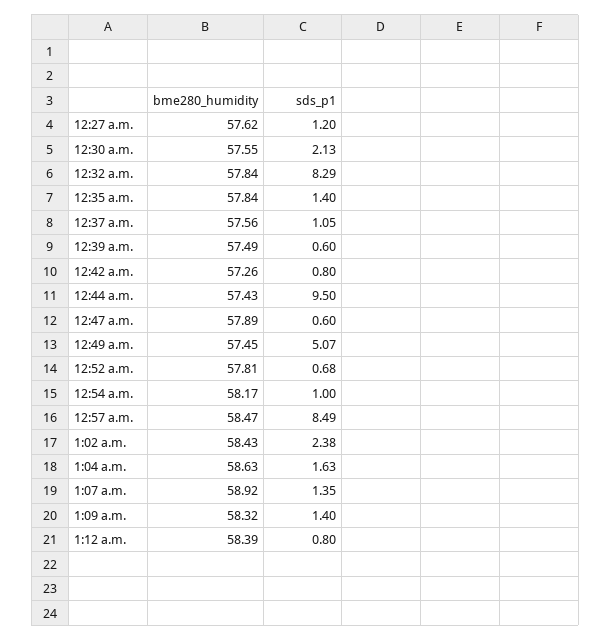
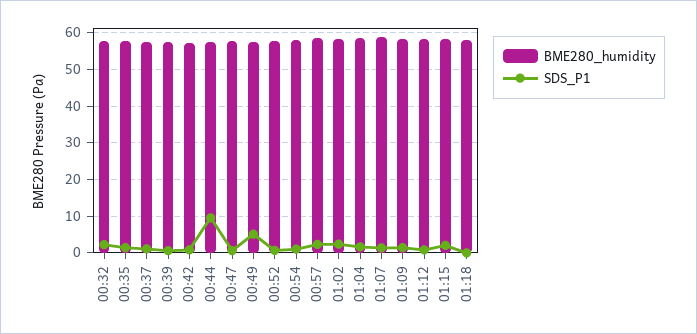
bme280_humidity, 12:27 a.m.: 57.62 -> none
sds_p1, 12:27 a.m.: 1.2 -> none
bme280_humidity, 12:30 a.m.: 57.55 -> none
sds_p1, 12:30 a.m.: 2.13 -> none
sds_p1, 12:32 a.m.: 8.29 -> 2
sds_p1, 12:57 a.m.: 8.49 -> 2
bme280_humidity, 01:15: none -> 58
sds_p1, 01:15: none -> 2
bme280_humidity, 01:18: none -> 58
sds_p1, 01:18: none -> 0

